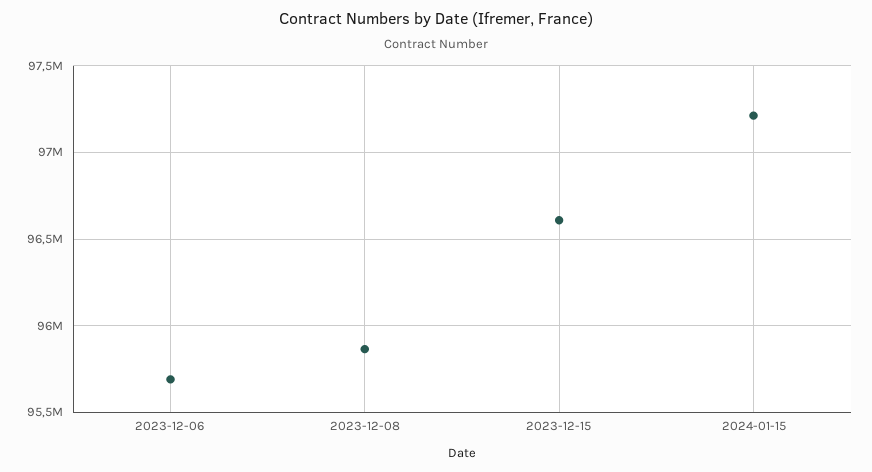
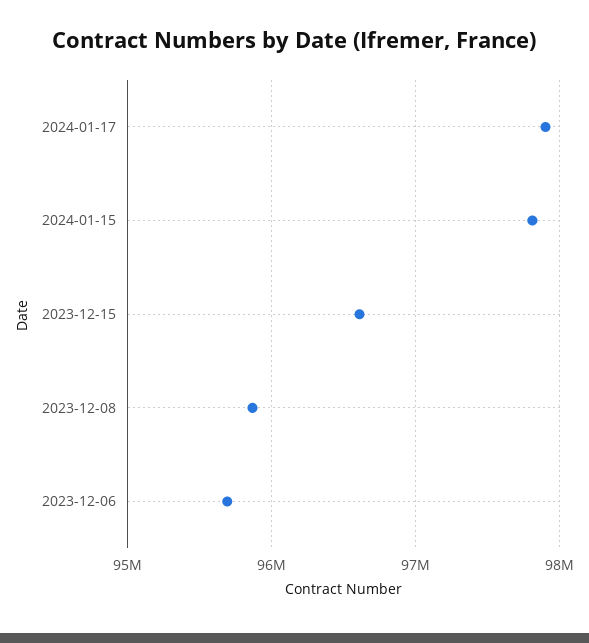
2024-01-15: 97200000 -> 97800000
2024-01-17: none -> 97900000

